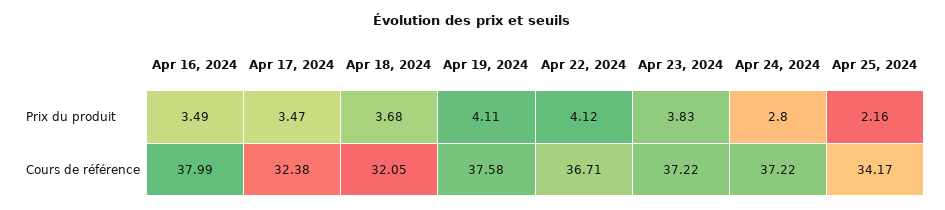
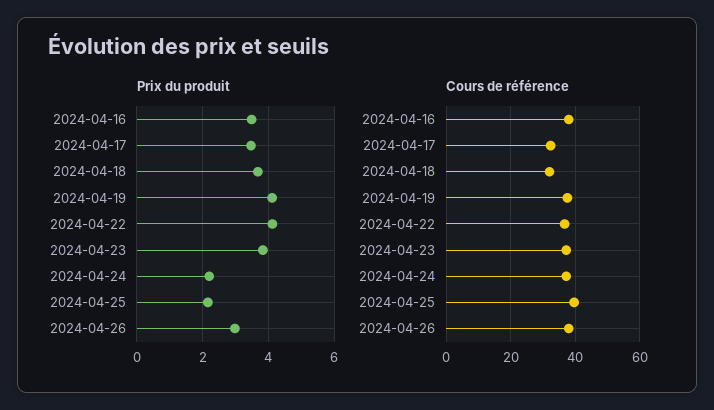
Prix du produit, Apr 24, 2024: 2.8 -> 2.2
Cours de référence, Apr 25, 2024: 34.17 -> 40
Prix du produit, 2024-04-26: none -> 3
Cours de référence, 2024-04-26: none -> 38

